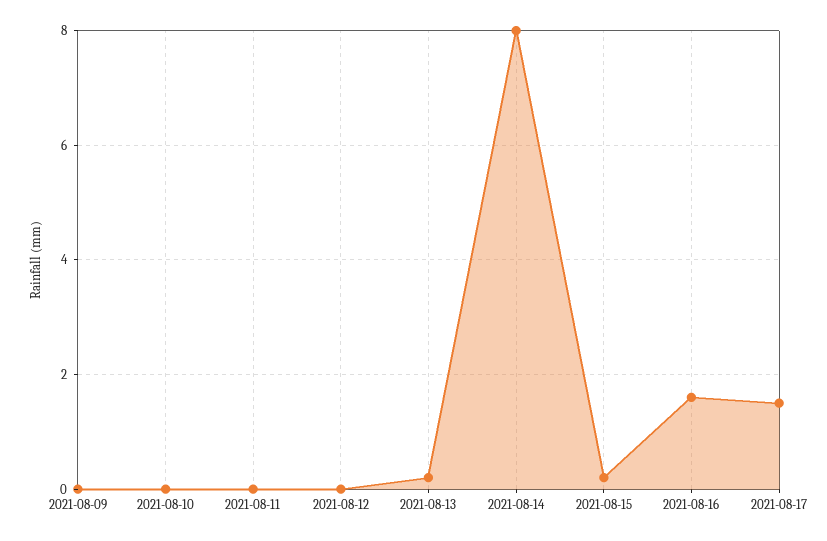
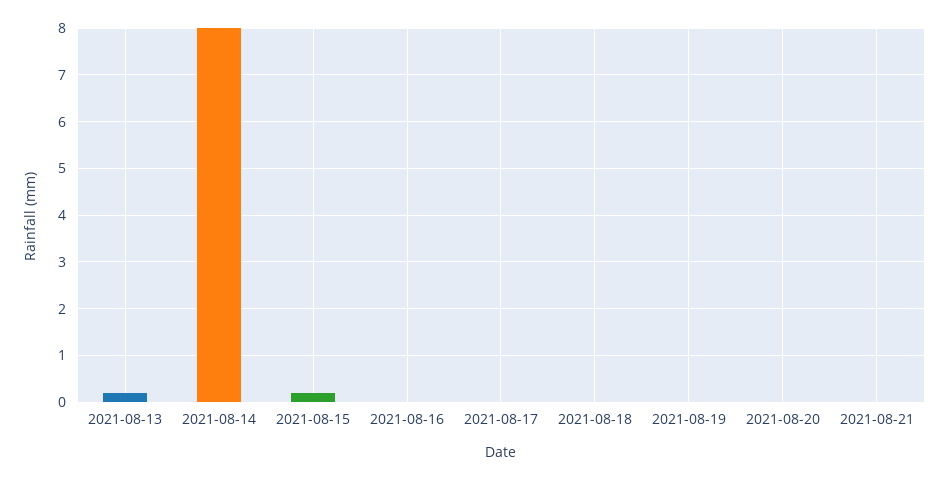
2021-08-09: 0 -> none
2021-08-10: 0 -> none
2021-08-11: 0 -> none
2021-08-12: 0 -> none
2021-08-16: 1.5 -> 0
2021-08-17: 1.5 -> 0
2021-08-18: none -> 0
2021-08-19: none -> 0
2021-08-20: none -> 0
2021-08-21: none -> 0

